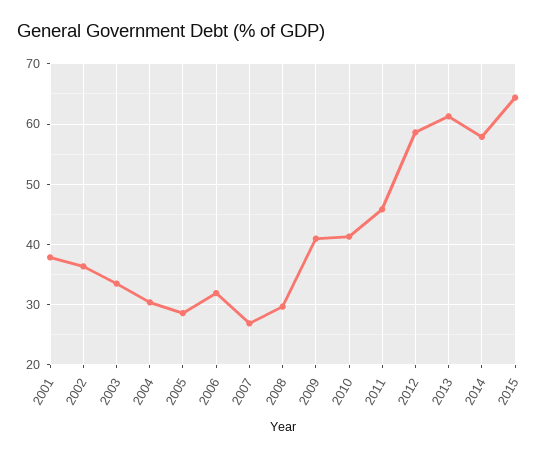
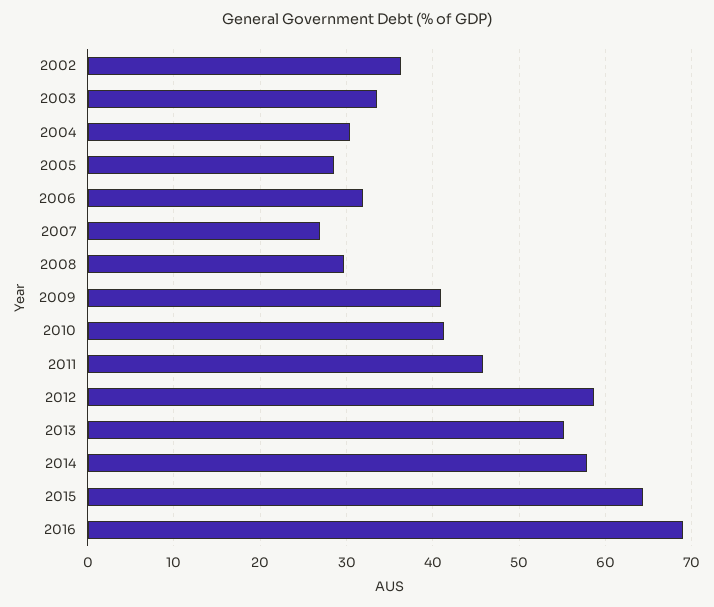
2001: 38 -> none
2013: 61 -> 55
2016: none -> 69

